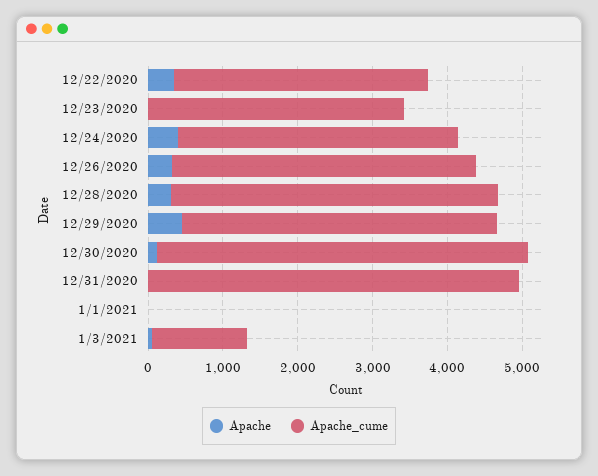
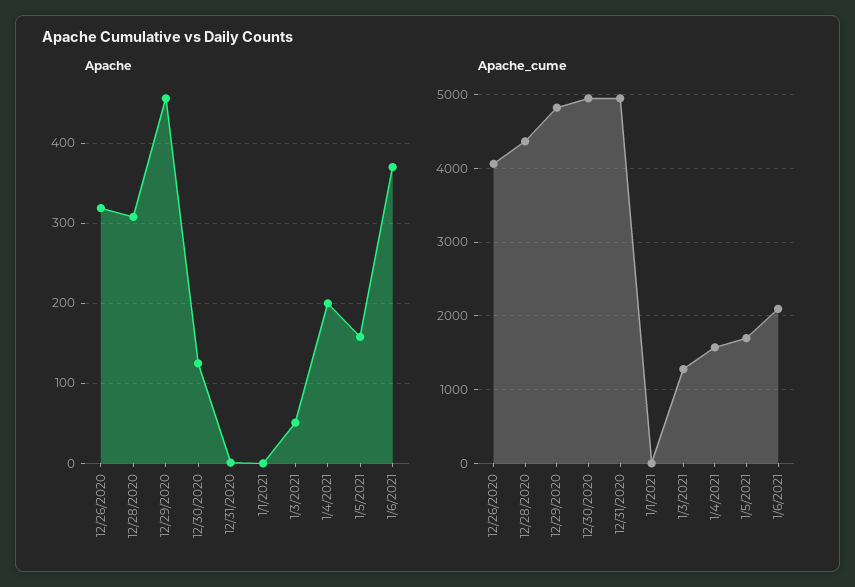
Apache, 12/22/2020: 400 -> none
Apache_cume, 12/22/2020: 3400 -> none
Apache, 12/23/2020: 0 -> none
Apache_cume, 12/23/2020: 3400 -> none
Apache, 12/24/2020: 400 -> none
Apache_cume, 12/24/2020: 3800 -> none
Apache_cume, 12/29/2020: 4200 -> 4800
Apache, 1/4/2021: none -> 200
Apache, 1/5/2021: none -> 160
Apache, 1/6/2021: none -> 370
Apache_cume, 1/4/2021: none -> 1600
Apache_cume, 1/5/2021: none -> 1700
Apache_cume, 1/6/2021: none -> 2100

